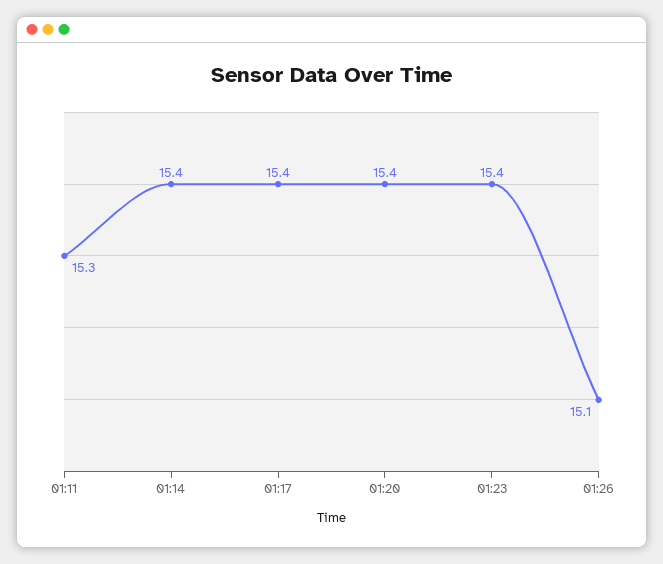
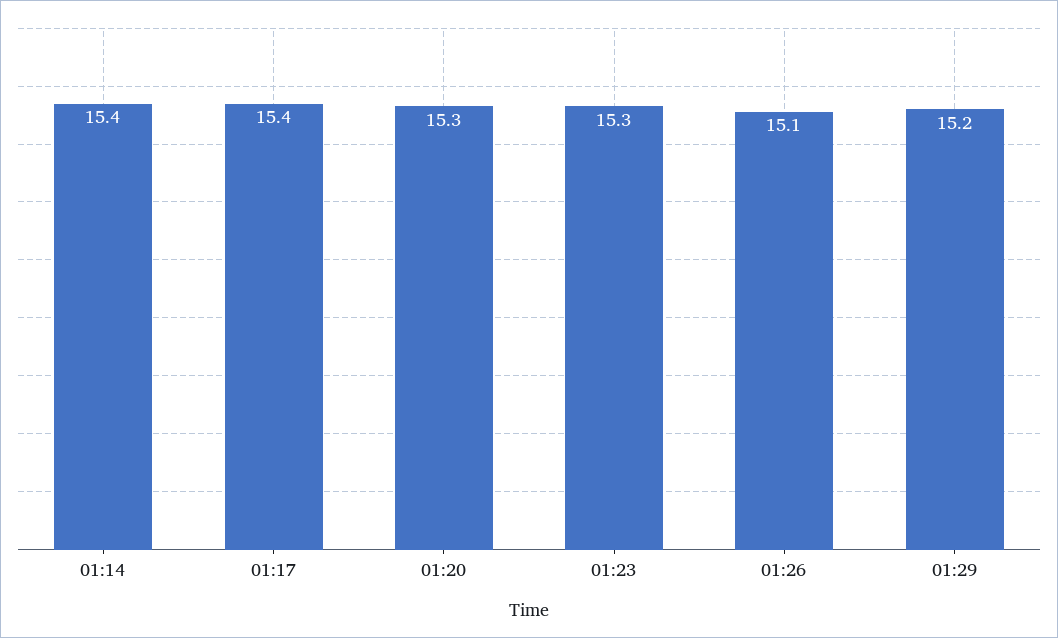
01:11: 15.3 -> none
01:20: 15.4 -> 15.3
01:23: 15.4 -> 15.3
01:29: none -> 15.2

